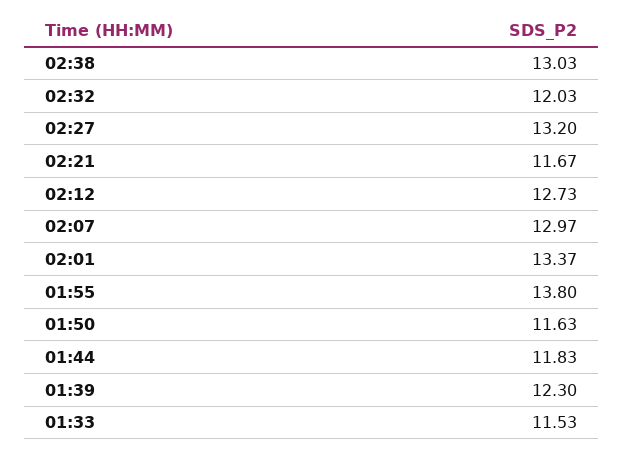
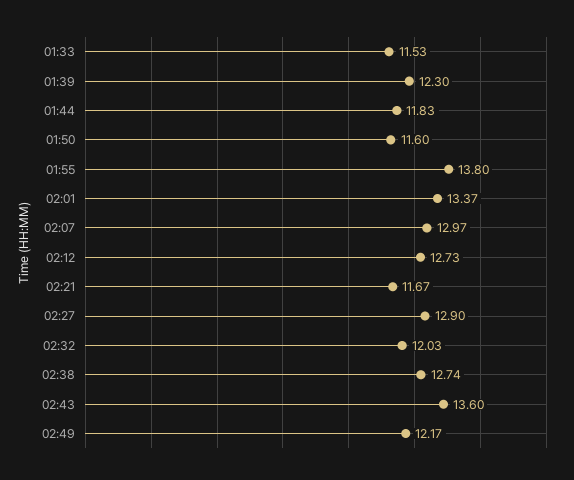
02:38: 13.03 -> 12.74
02:27: 13.2 -> 12.9
01:50: 11.63 -> 11.6
02:43: none -> 13.6
02:49: none -> 12.17

